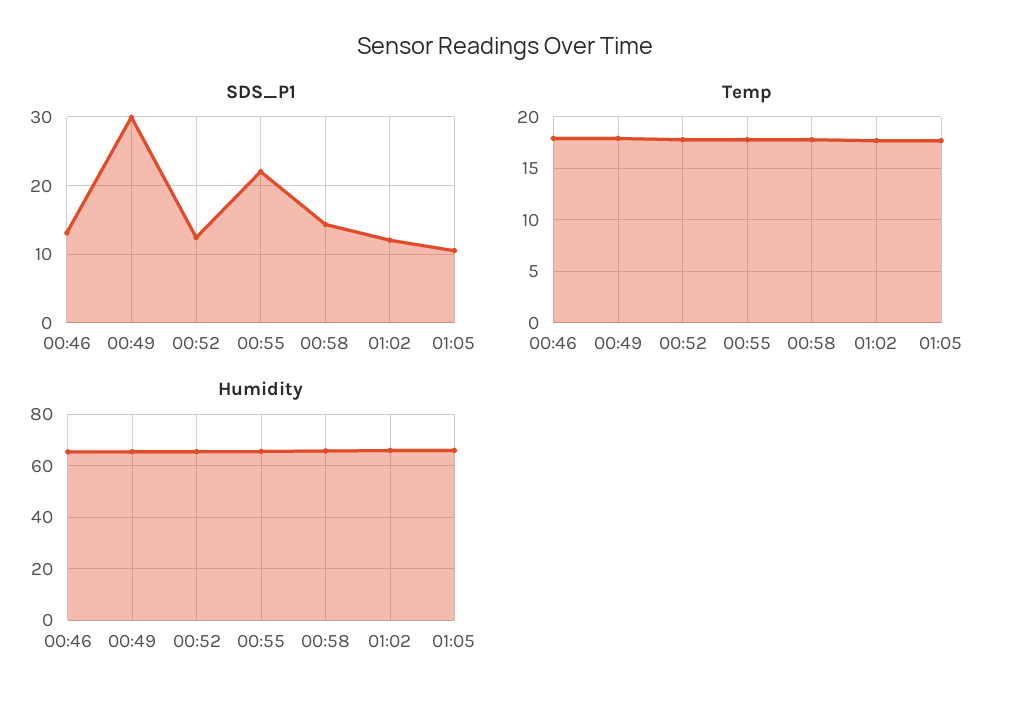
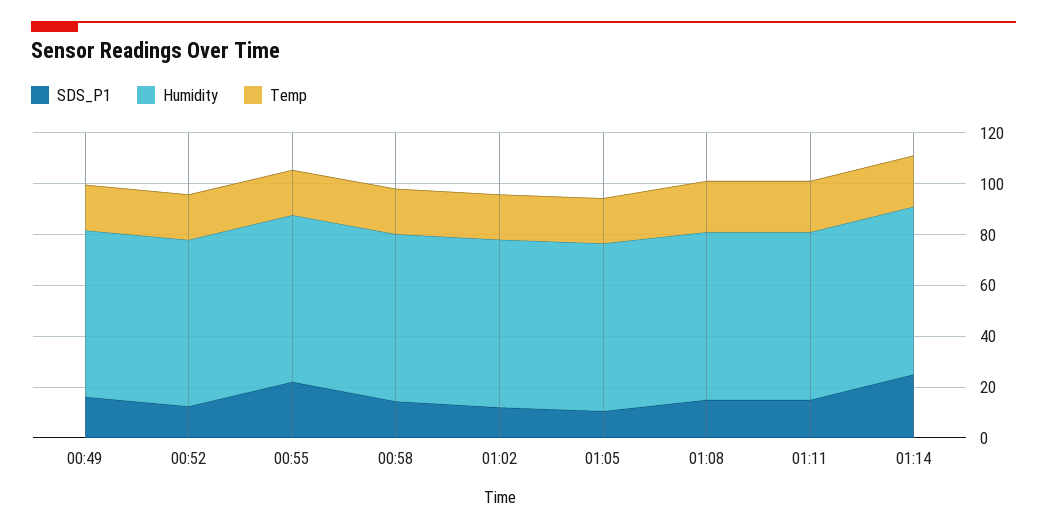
SDS_P1, 00:46: 13 -> none
SDS_P1, 00:49: 30 -> 15
Temp, 00:46: 18 -> none
Humidity, 00:46: 65 -> none
SDS_P1, 01:08: none -> 15
Humidity, 01:08: none -> 65
Temp, 01:08: none -> 20
SDS_P1, 01:11: none -> 15
Humidity, 01:11: none -> 65
Temp, 01:11: none -> 20
SDS_P1, 01:14: none -> 25
Humidity, 01:14: none -> 65
Temp, 01:14: none -> 20

